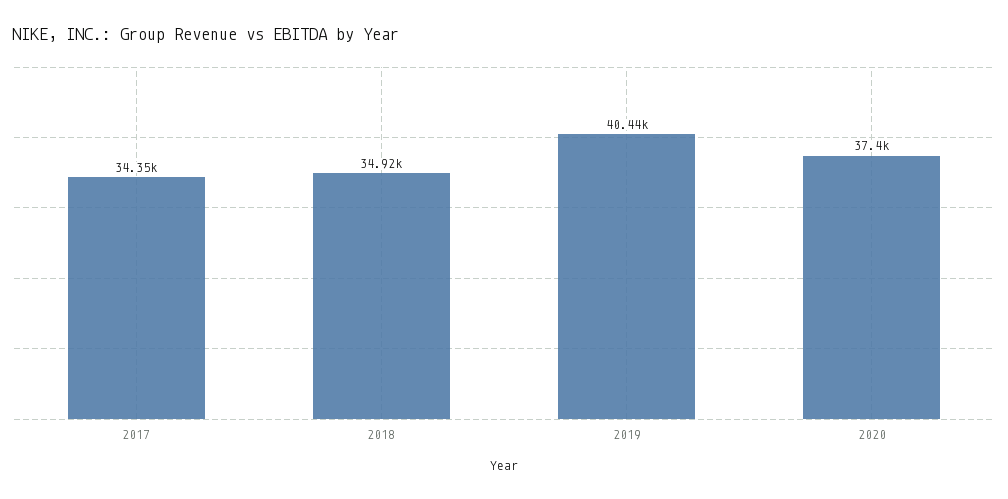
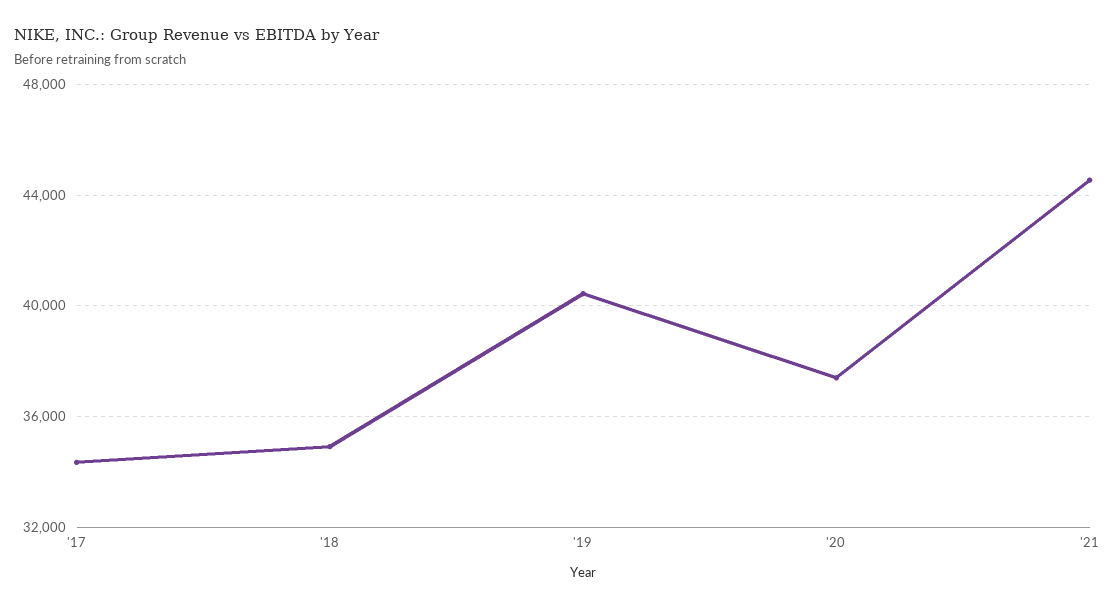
'21: none -> 44500

